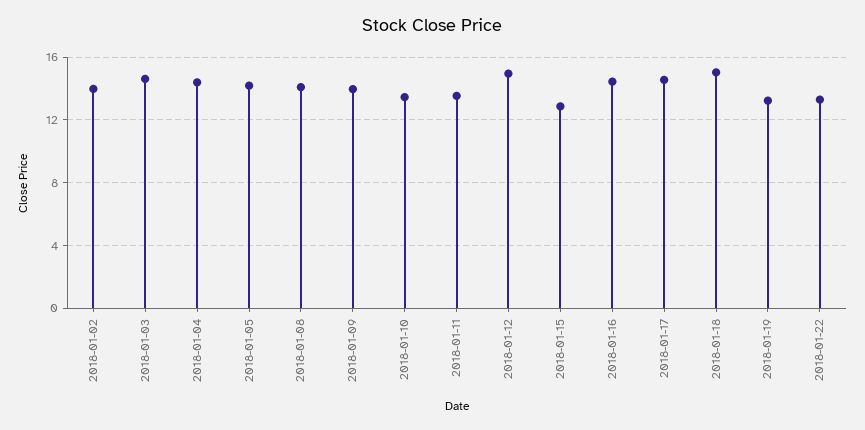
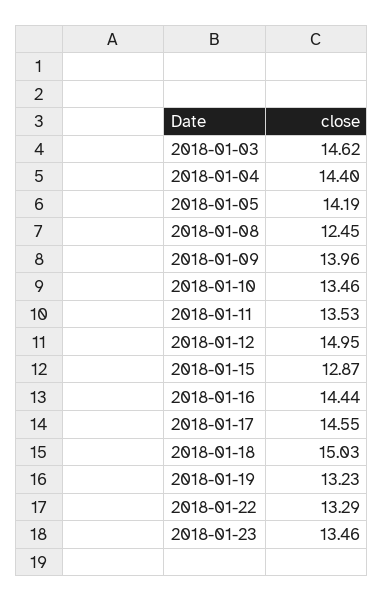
2018-01-02: 14 -> none
2018-01-08: 14 -> 12.45
2018-01-23: none -> 13.46

